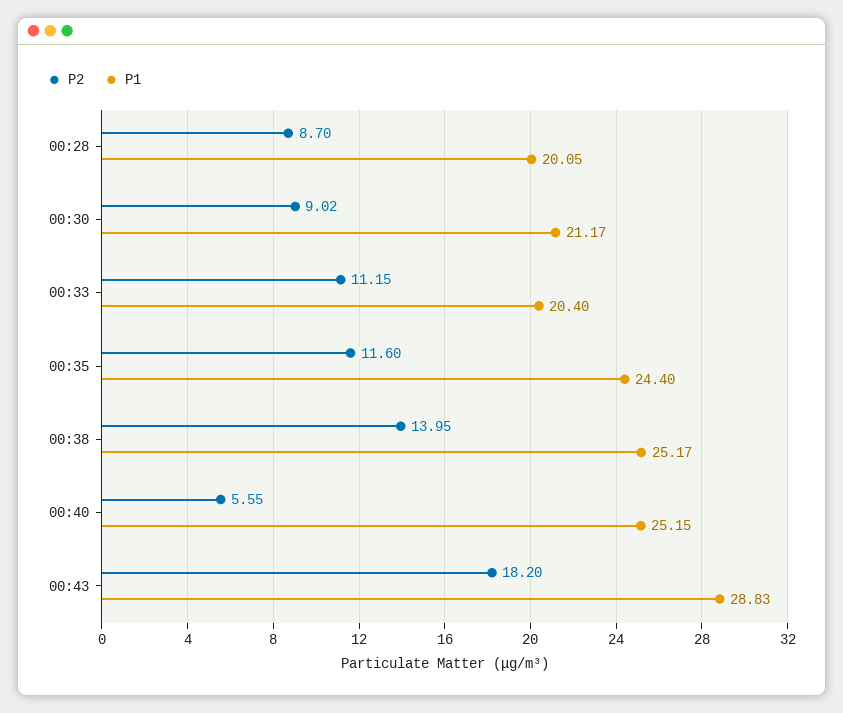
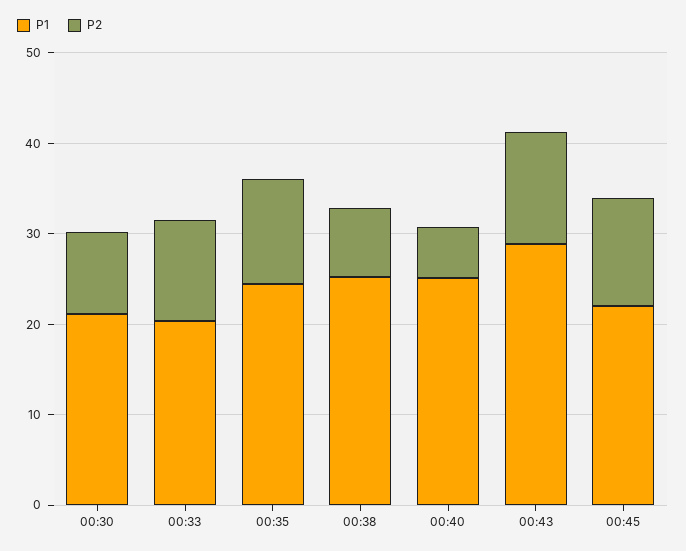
P2, 00:28: 8.7 -> none
P1, 00:28: 20.05 -> none
P2, 00:38: 13.95 -> 8
P2, 00:43: 18.2 -> 12
P1, 00:45: none -> 22
P2, 00:45: none -> 12

